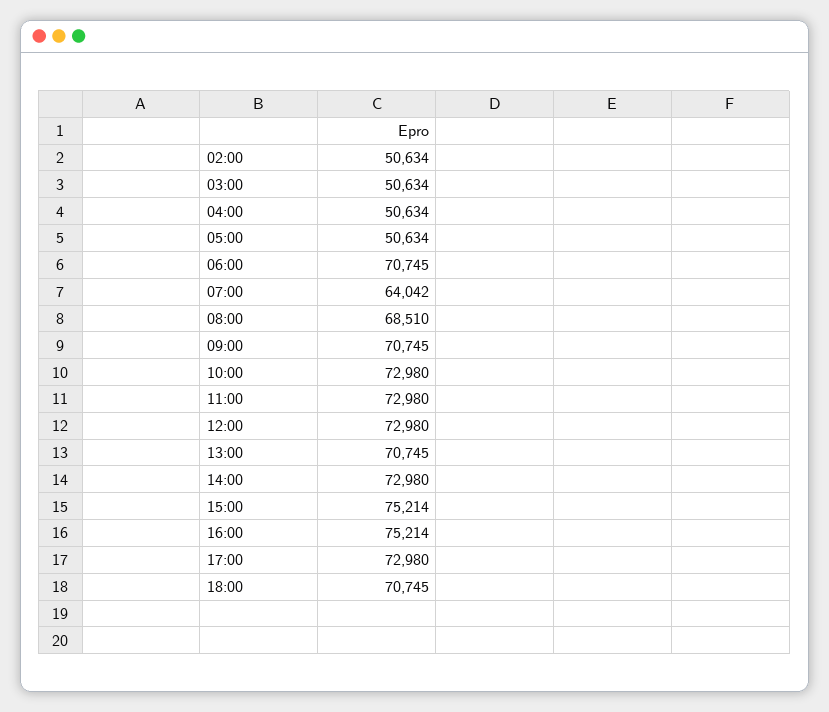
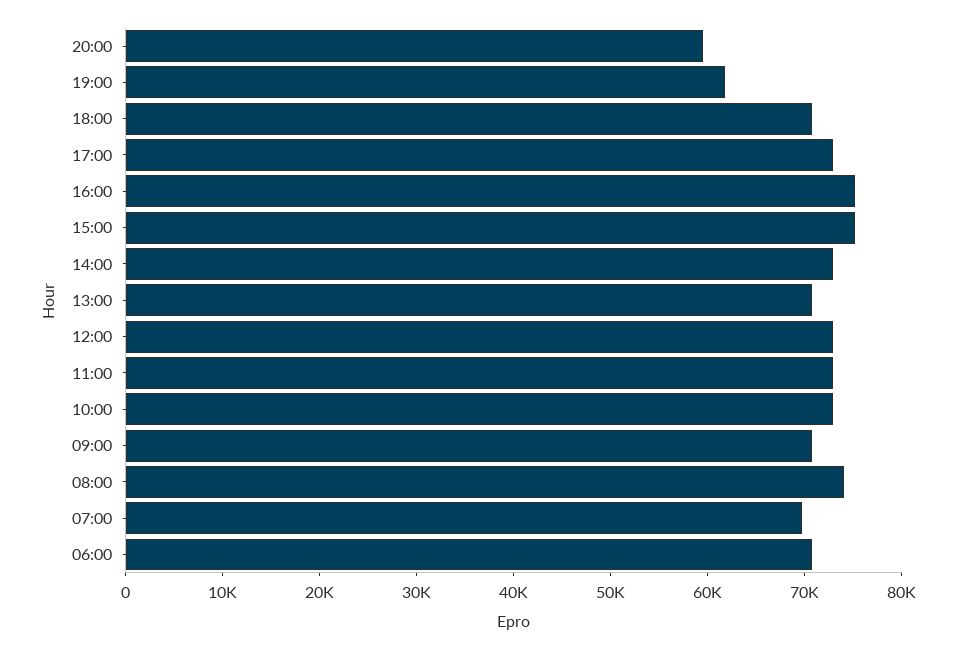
02:00: 50634 -> none
03:00: 50634 -> none
04:00: 50634 -> none
05:00: 50634 -> none
07:00: 64042 -> 70000
08:00: 68510 -> 74000
20:00: none -> 60000
19:00: none -> 62000

